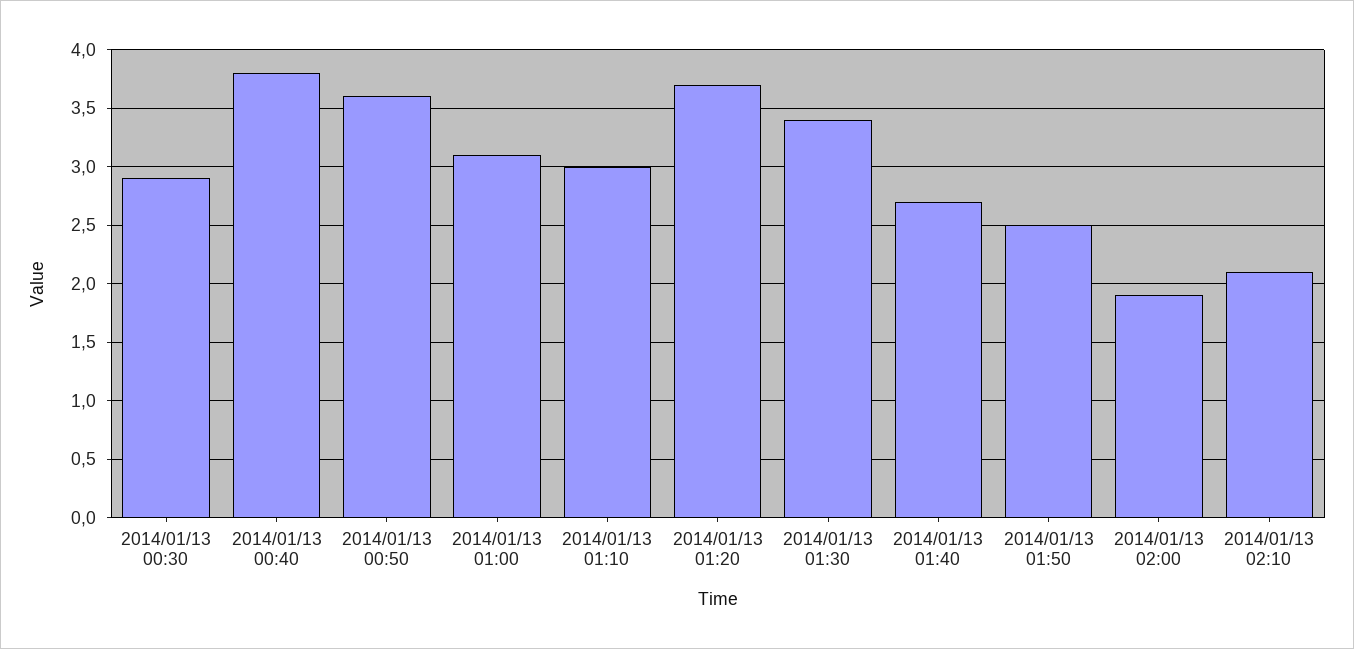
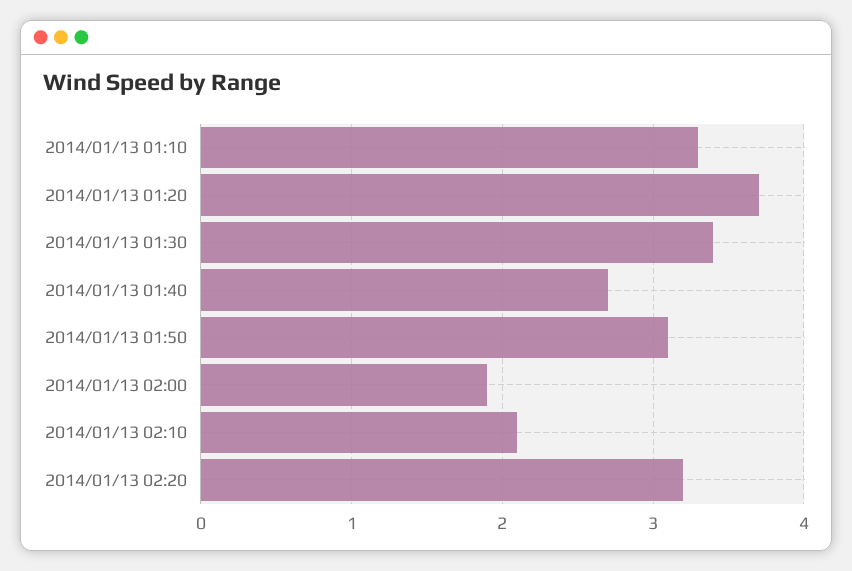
2014/01/13 00:30: 2.9 -> none
2014/01/13 00:40: 3.8 -> none
2014/01/13 00:50: 3.6 -> none
2014/01/13 01:00: 3.1 -> none
2014/01/13 01:10: 3 -> 3.3
2014/01/13 01:50: 2.5 -> 3.1
2014/01/13 02:20: none -> 3.2

